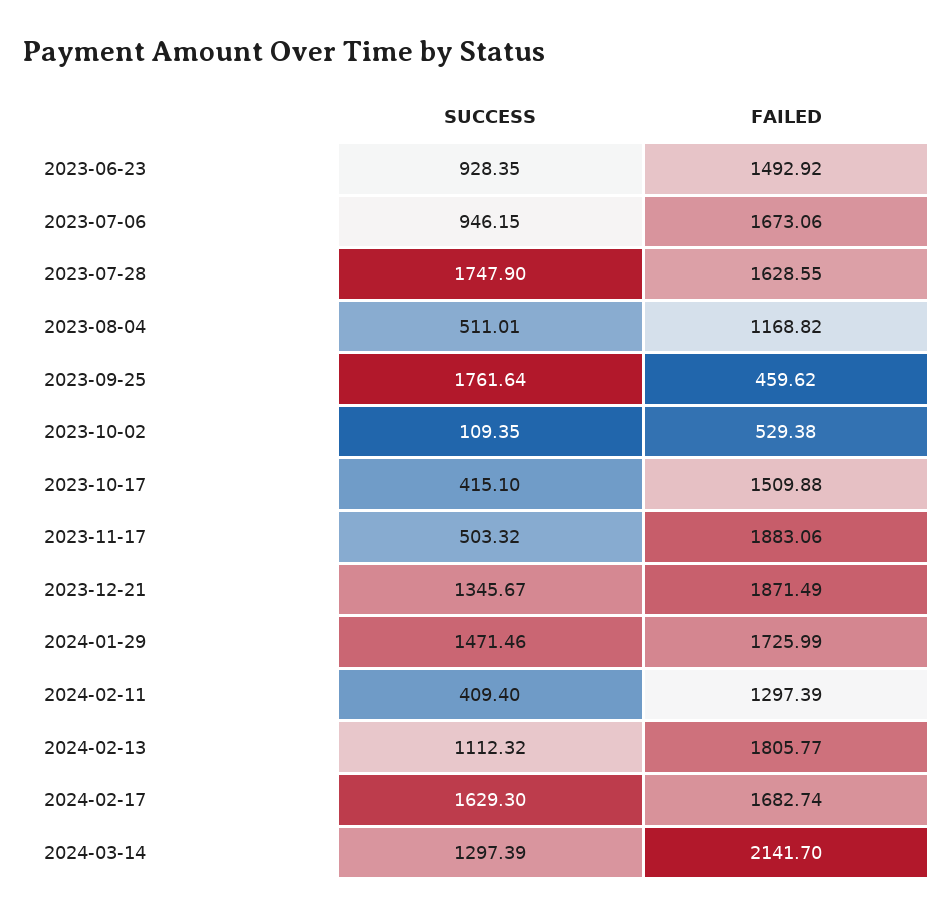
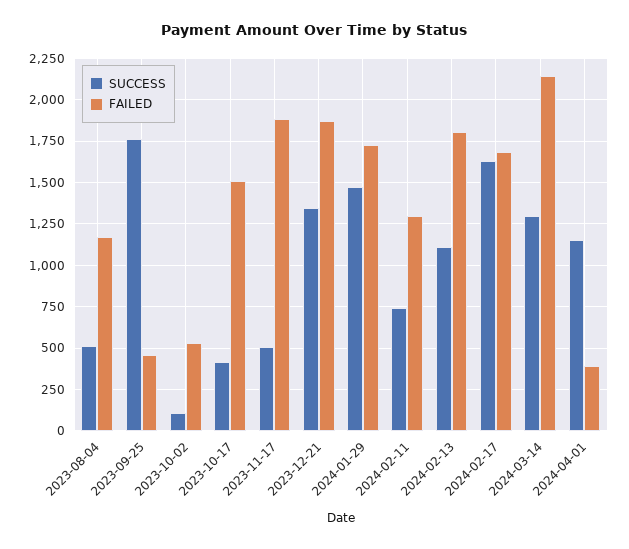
SUCCESS, 2023-06-23: 928.35 -> none
FAILED, 2023-06-23: 1492.92 -> none
SUCCESS, 2023-07-06: 946.15 -> none
FAILED, 2023-07-06: 1673.06 -> none
SUCCESS, 2023-07-28: 1747.9 -> none
FAILED, 2023-07-28: 1628.55 -> none
SUCCESS, 2024-02-11: 409.4 -> 750
SUCCESS, 2024-04-01: none -> 1150
FAILED, 2024-04-01: none -> 400

